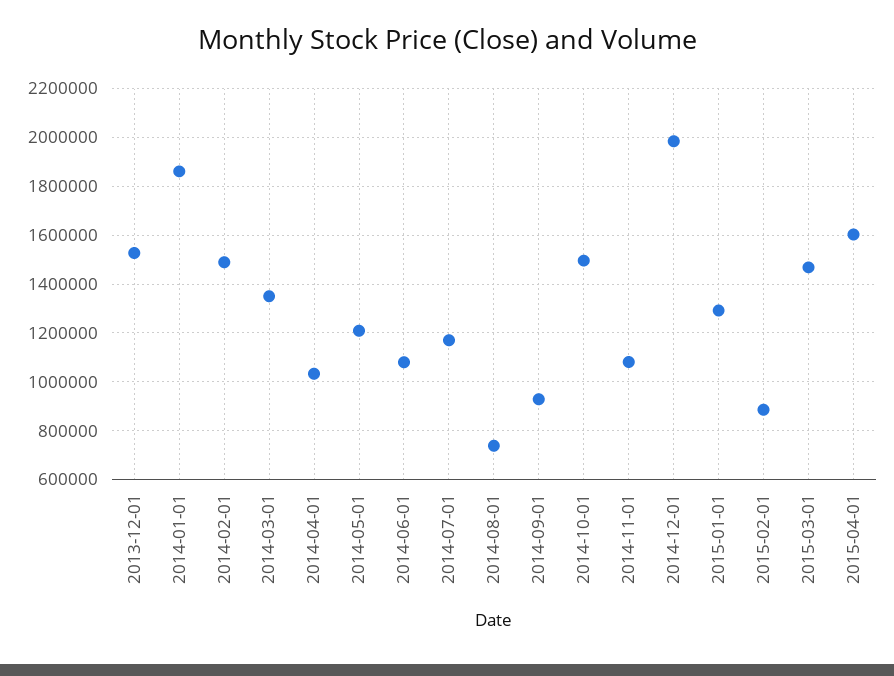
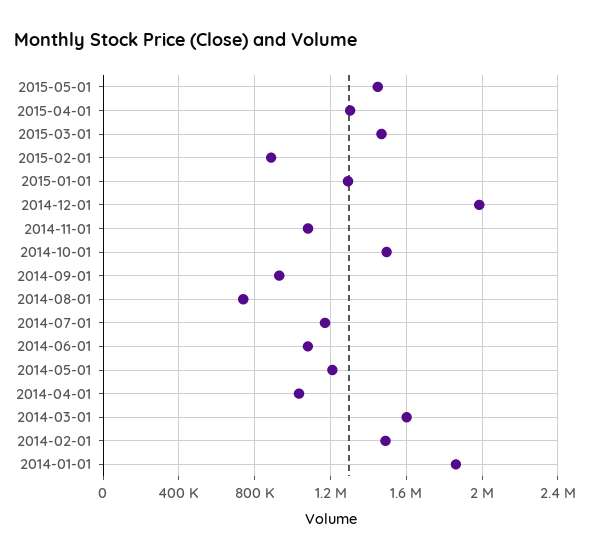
2013-12-01: 1525000 -> none
2014-03-01: 1350000 -> 1600000
2015-04-01: 1600000 -> 1300000
2015-05-01: none -> 1450000

